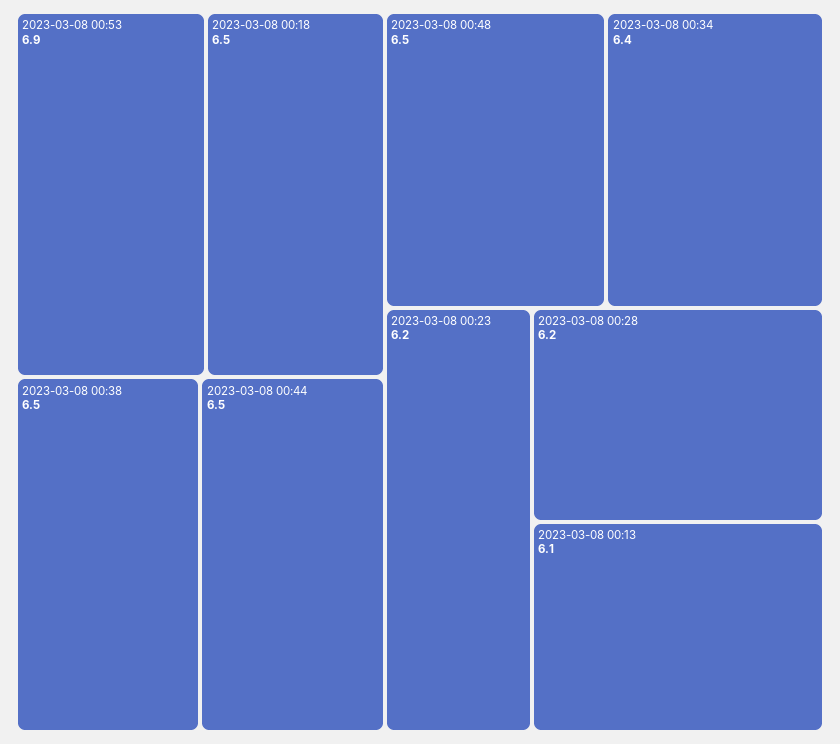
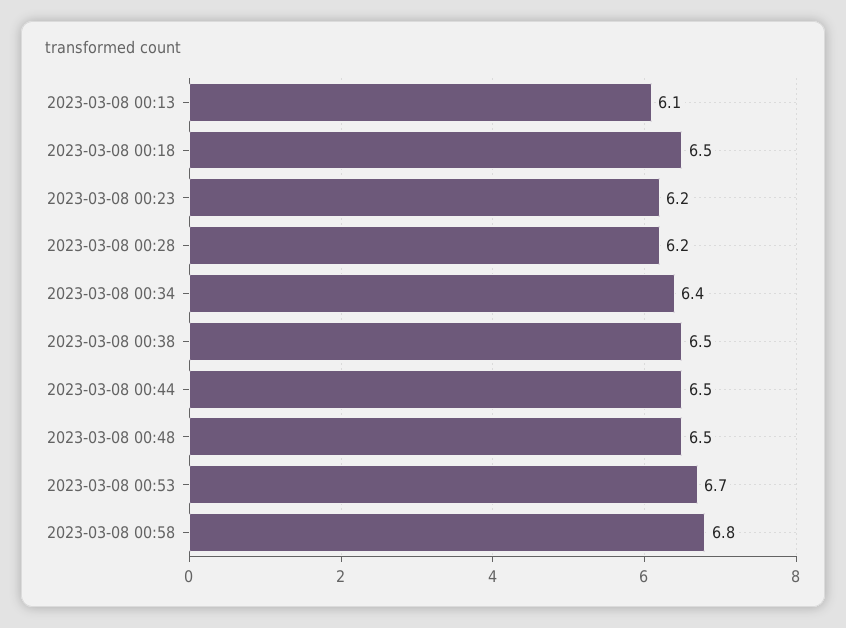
2023-03-08 00:53: 6.9 -> 6.7
2023-03-08 00:58: none -> 6.8

